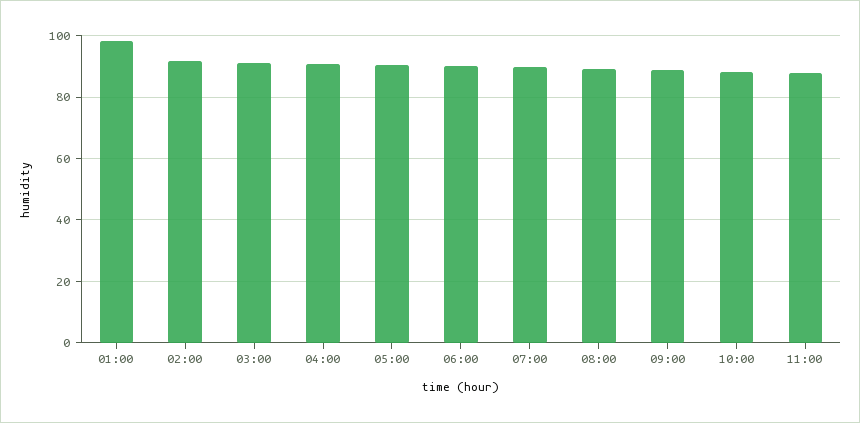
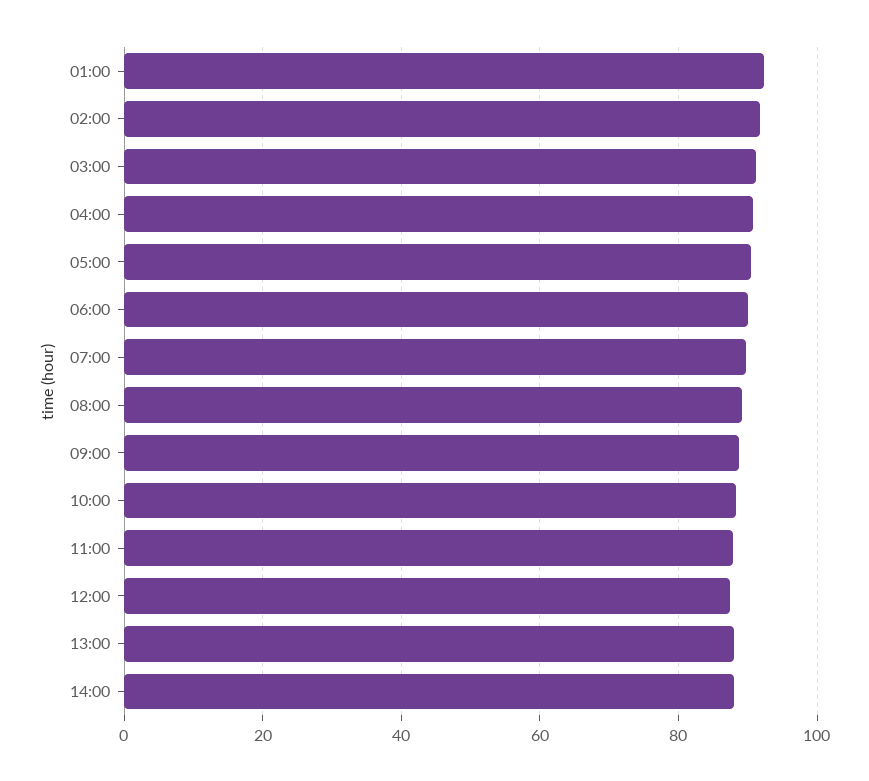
01:00: 98 -> 92
12:00: none -> 88
13:00: none -> 88
14:00: none -> 88

